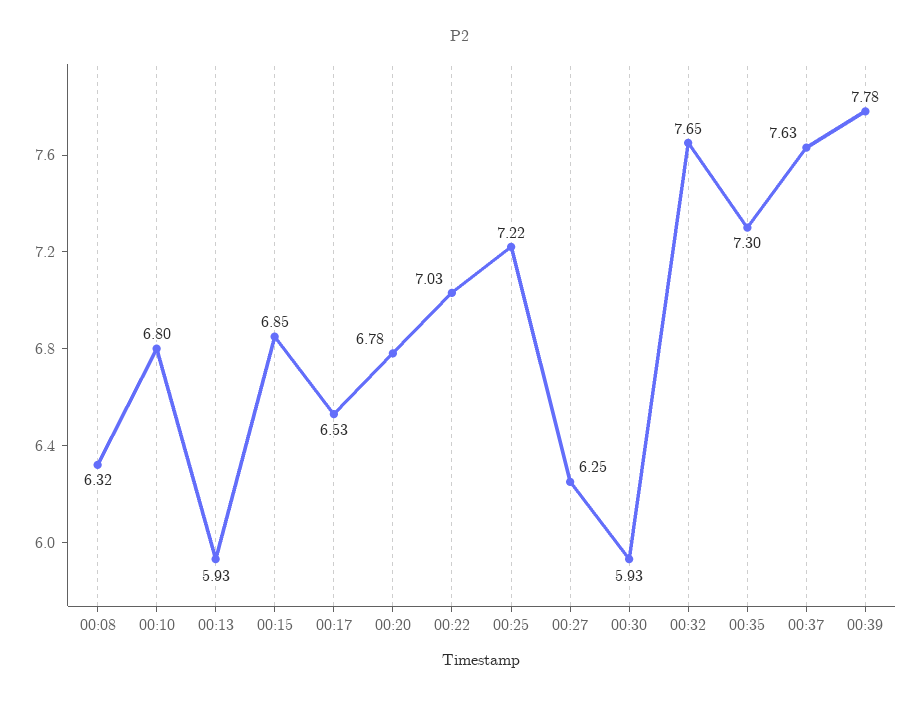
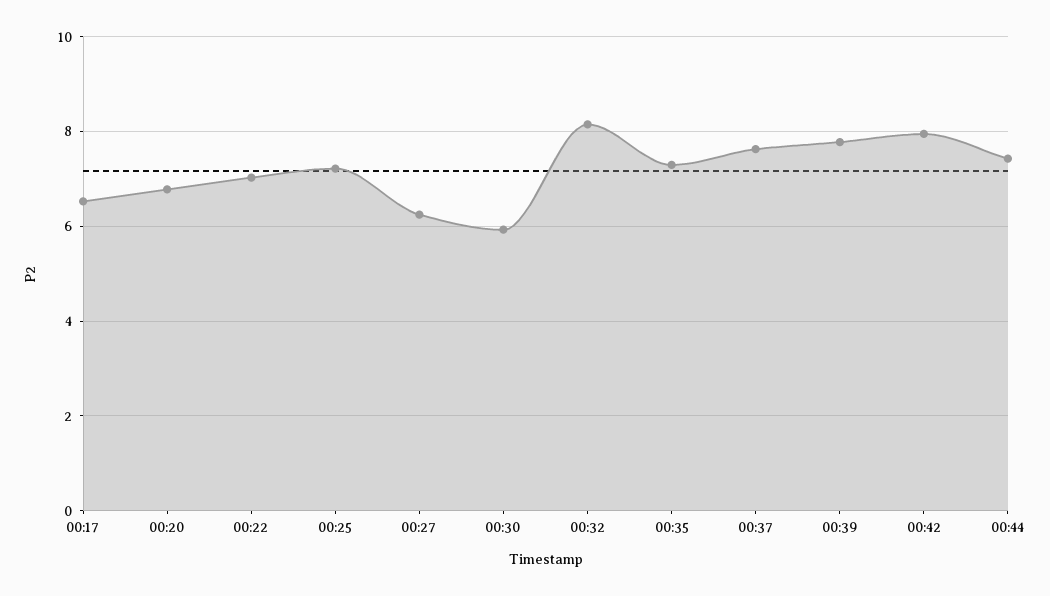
00:08: 6.32 -> none
00:10: 6.8 -> none
00:13: 5.93 -> none
00:15: 6.85 -> none
00:32: 7.65 -> 8.2
00:42: none -> 8
00:44: none -> 7.4

